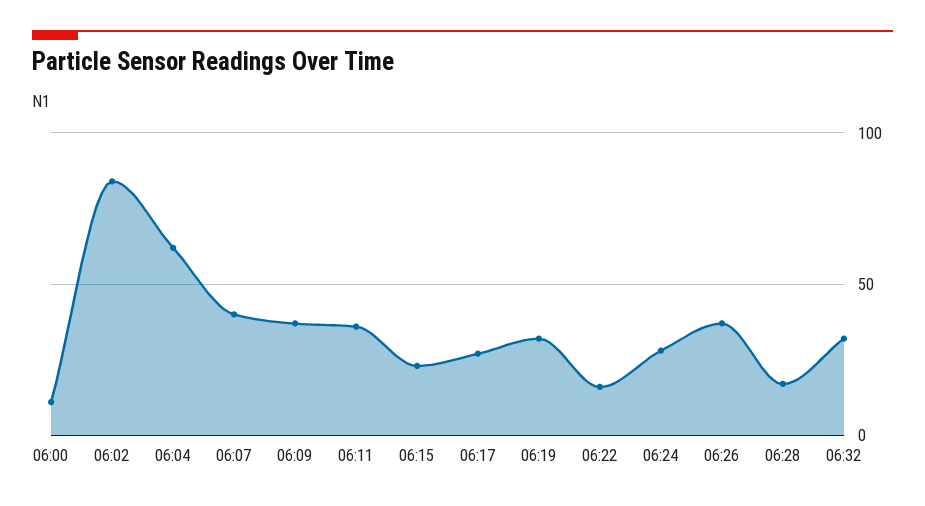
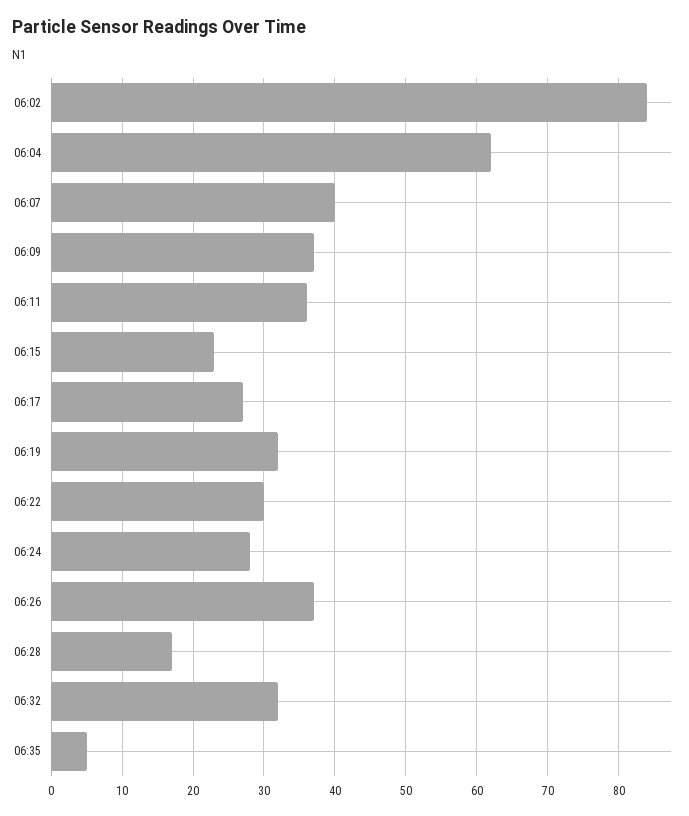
06:00: 10 -> none
06:22: 15 -> 30
06:35: none -> 5

